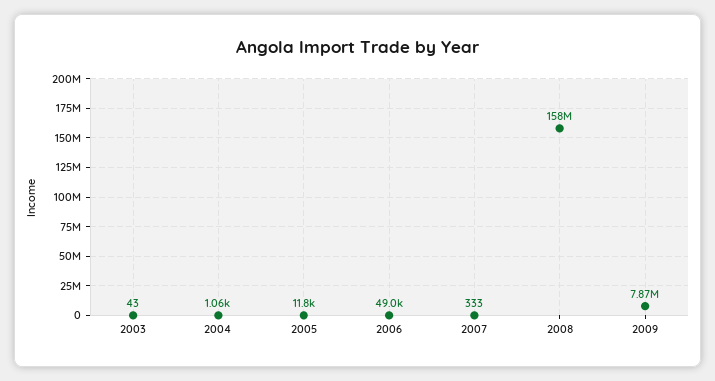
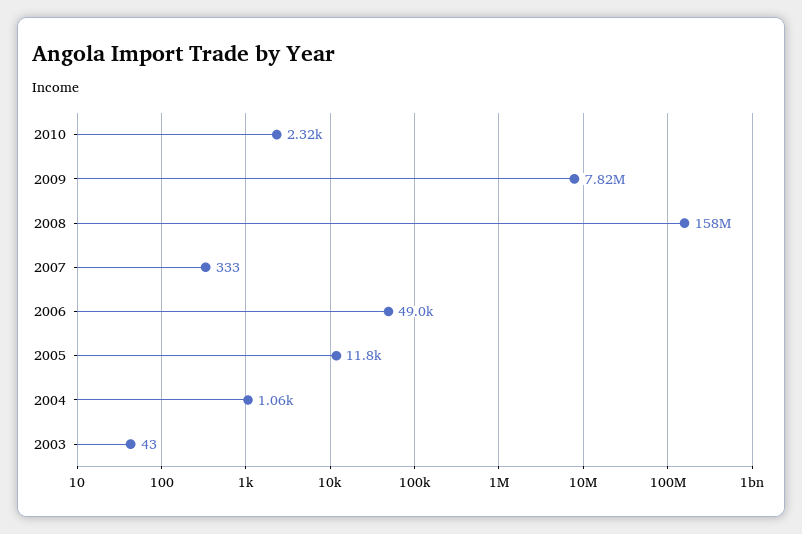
2009: 7870000 -> 7820000
2010: none -> 2320

